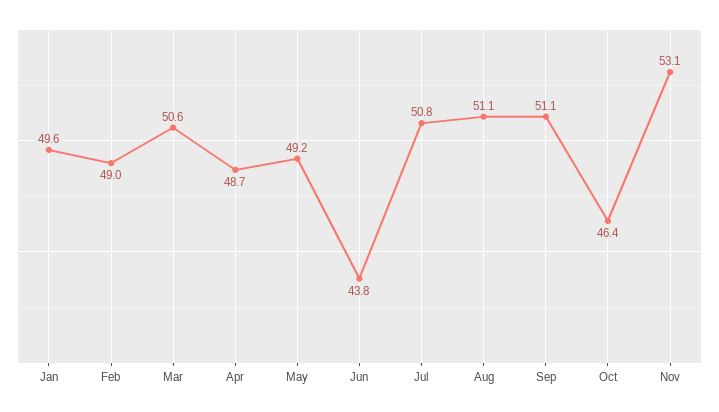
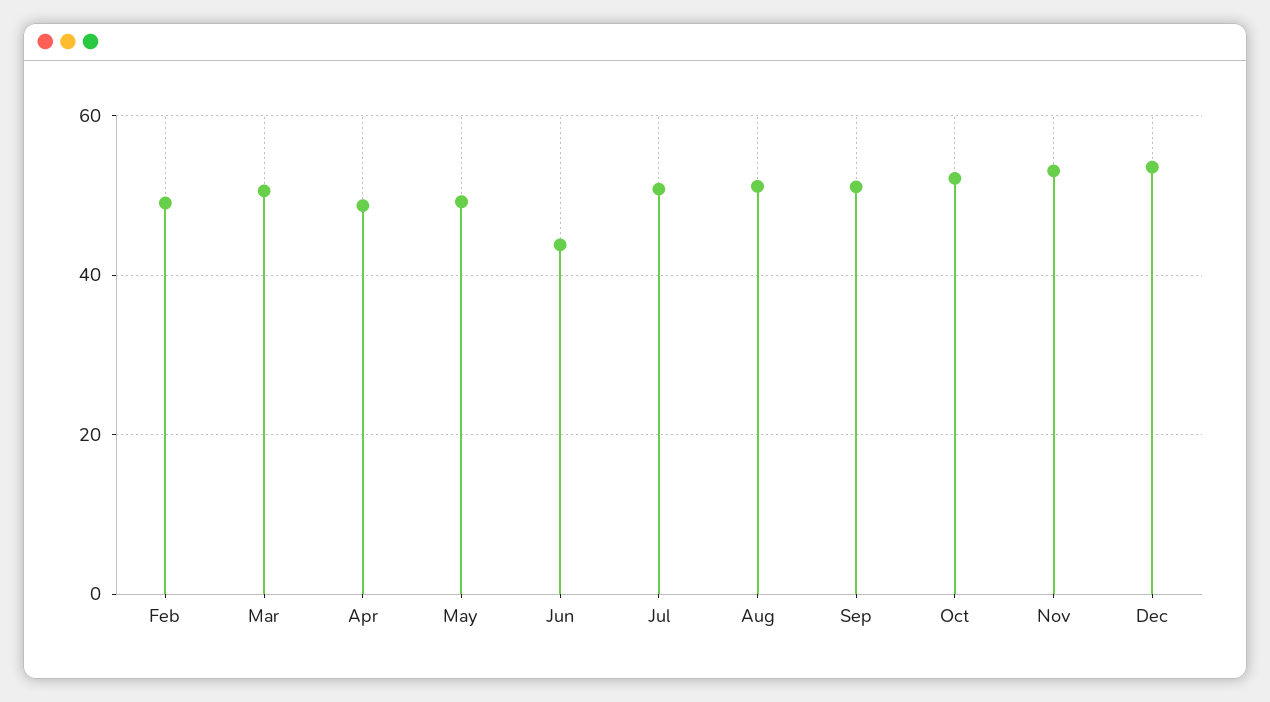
Jan: 49.6 -> none
Oct: 46.4 -> 52
Dec: none -> 54

